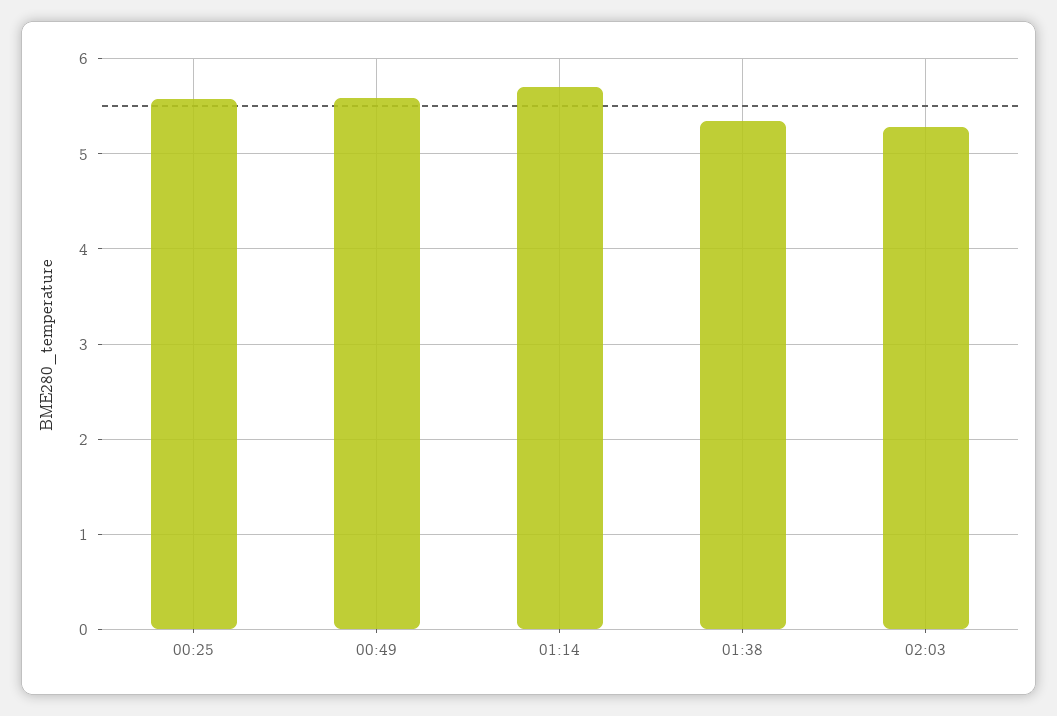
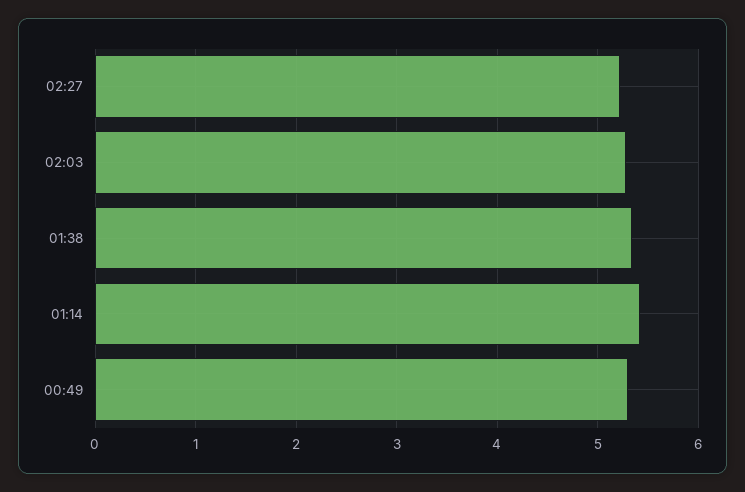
00:25: 5.6 -> none
00:49: 5.6 -> 5.3
01:14: 5.7 -> 5.4
02:27: none -> 5.2

